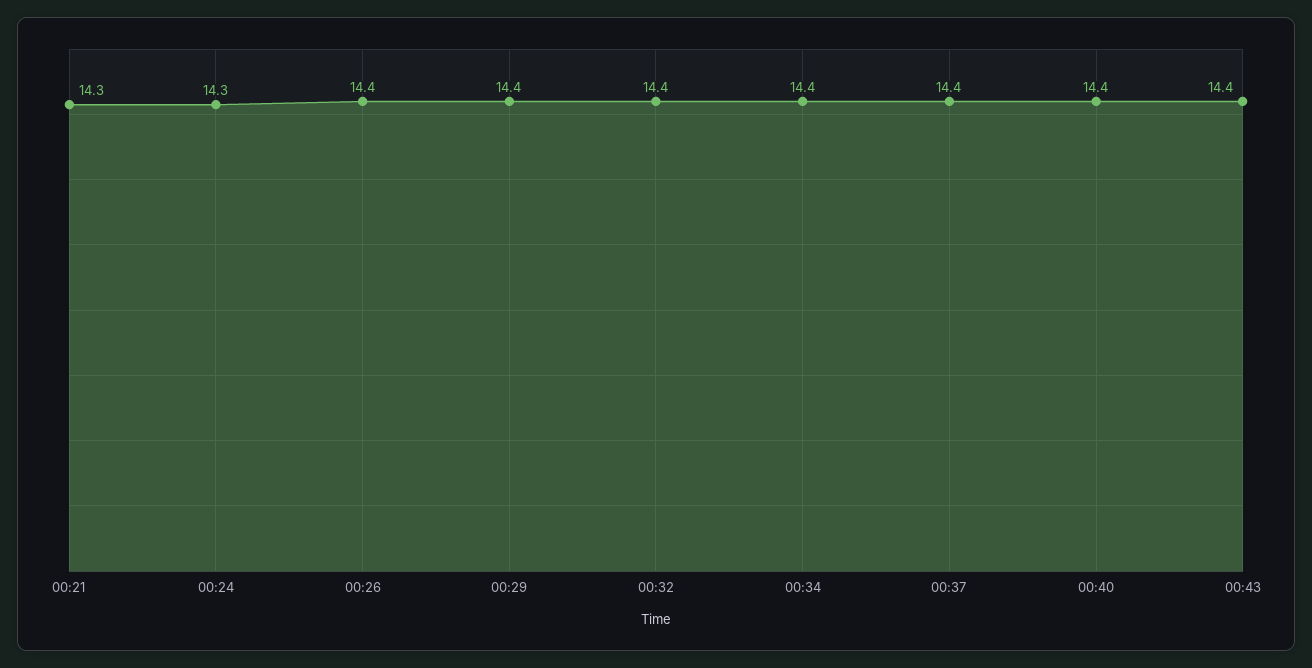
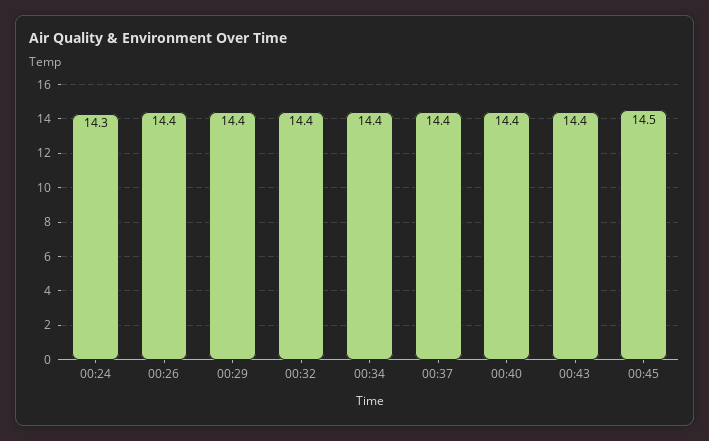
00:21: 14.3 -> none
00:45: none -> 14.5

